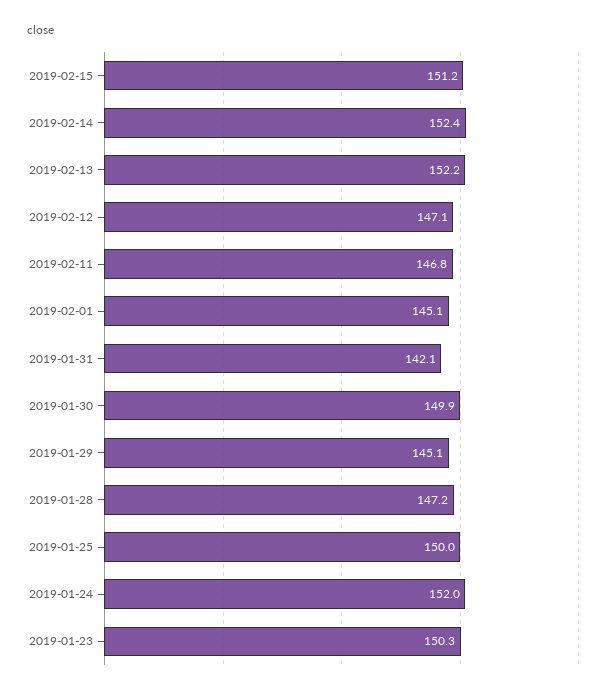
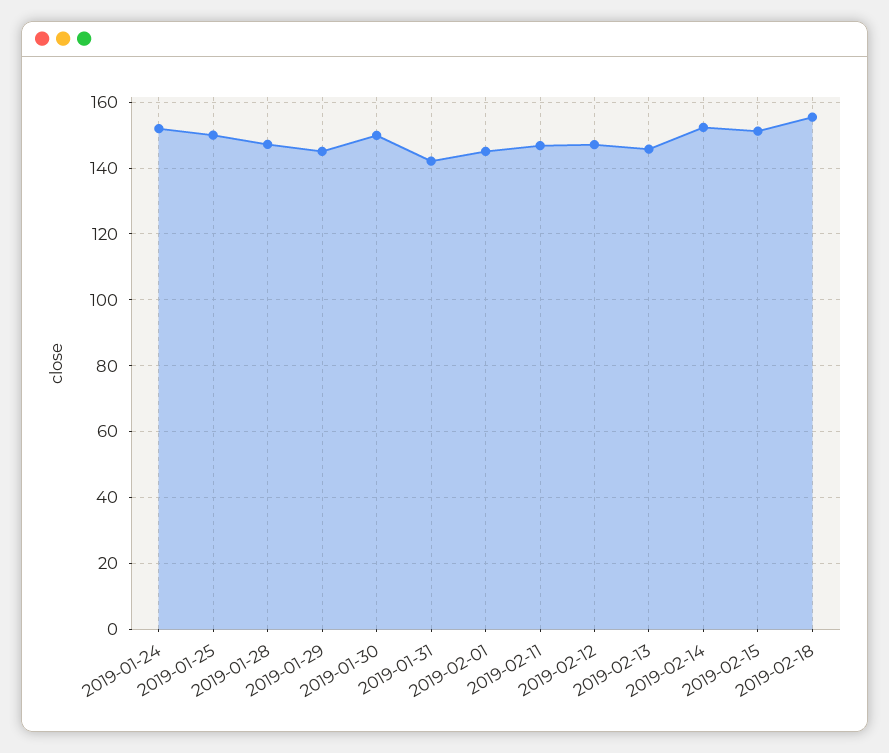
2019-02-13: 152.2 -> 146
2019-01-23: 150.3 -> none
2019-02-18: none -> 156

